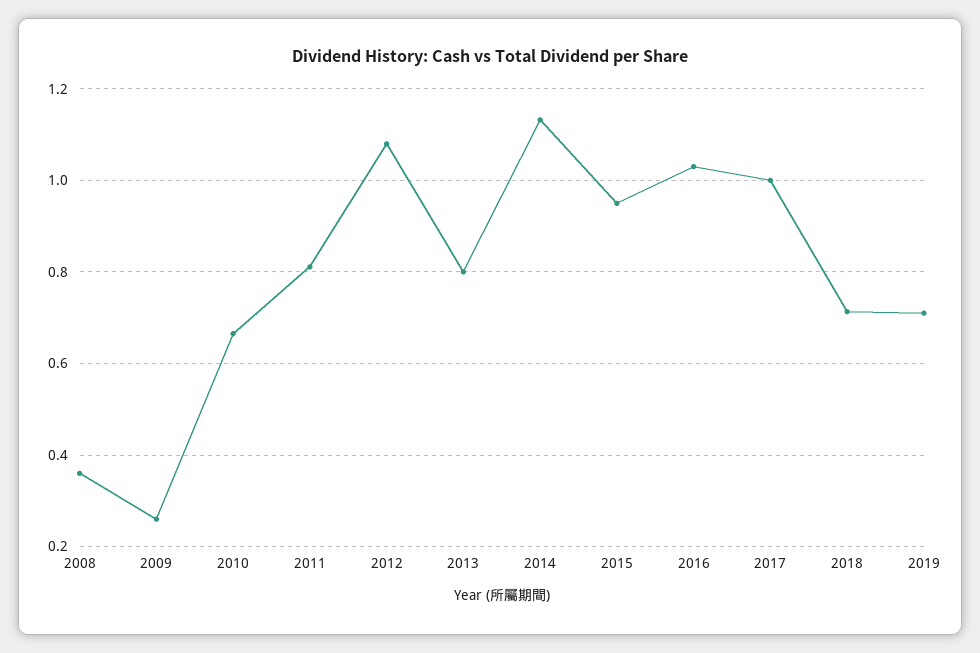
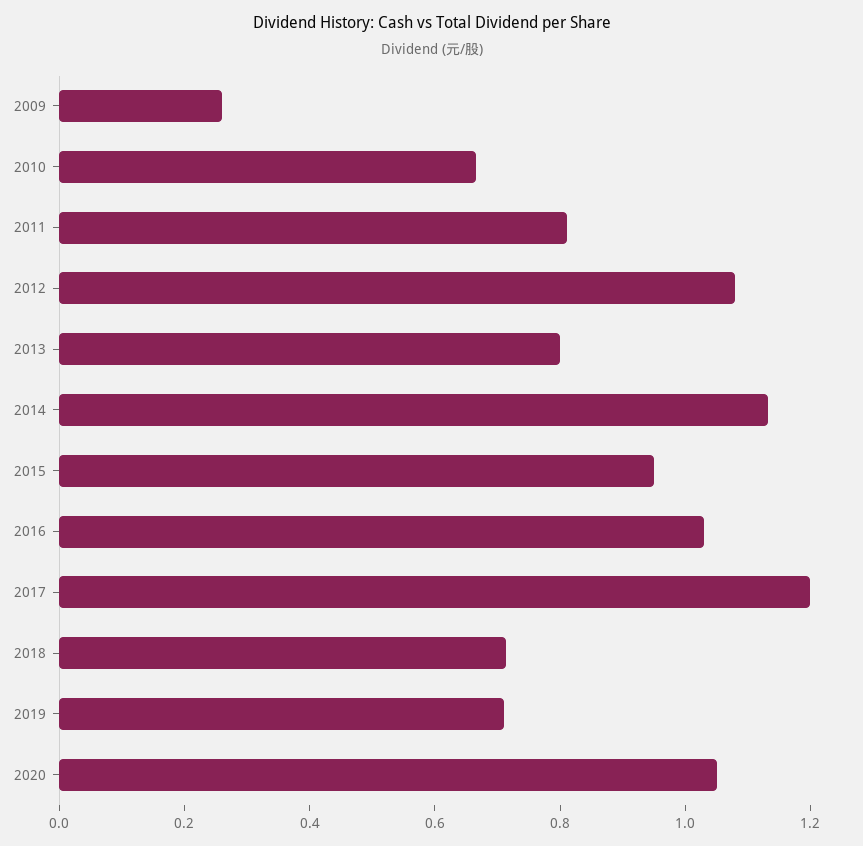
2008: 0.36 -> none
2017: 1 -> 1.2
2020: none -> 1.05

